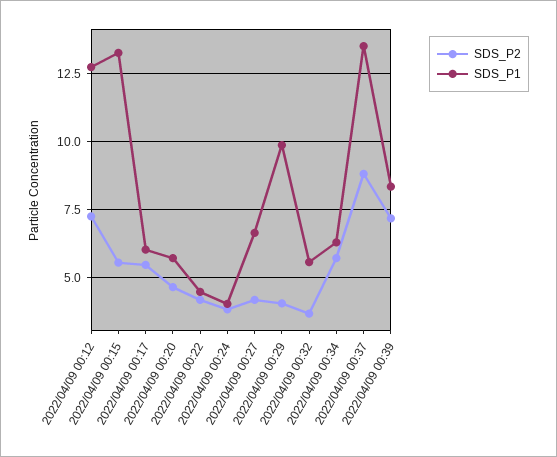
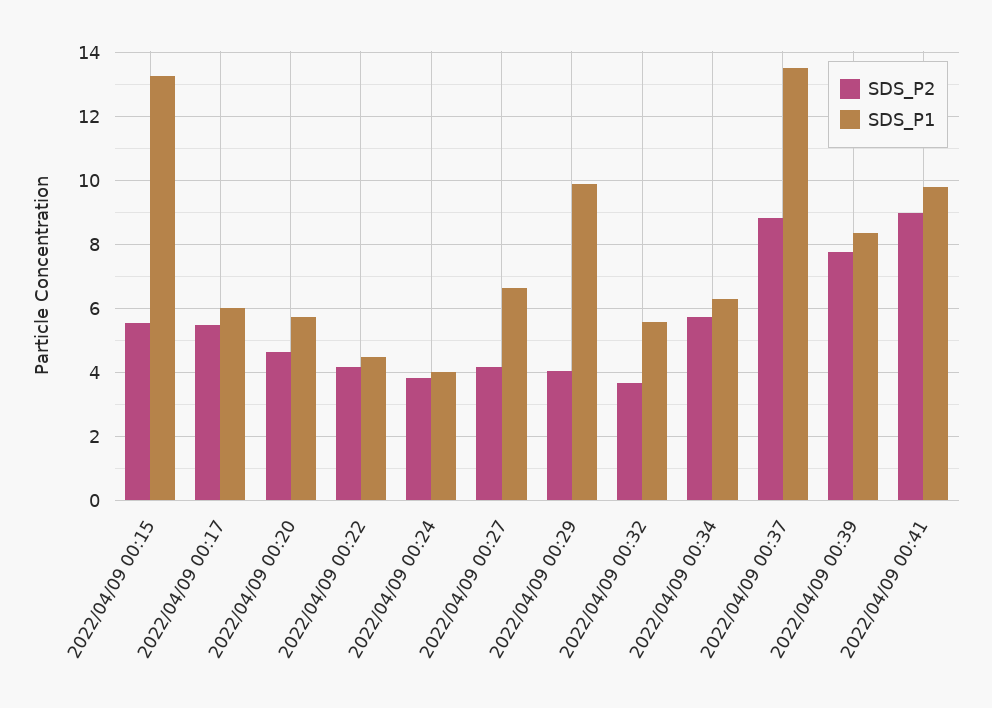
SDS_P2, 2022/04/09 00:12: 7.25 -> none
SDS_P1, 2022/04/09 00:12: 12.75 -> none
SDS_P2, 2022/04/09 00:39: 7.25 -> 7.8
SDS_P2, 2022/04/09 00:41: none -> 9
SDS_P1, 2022/04/09 00:41: none -> 9.8

